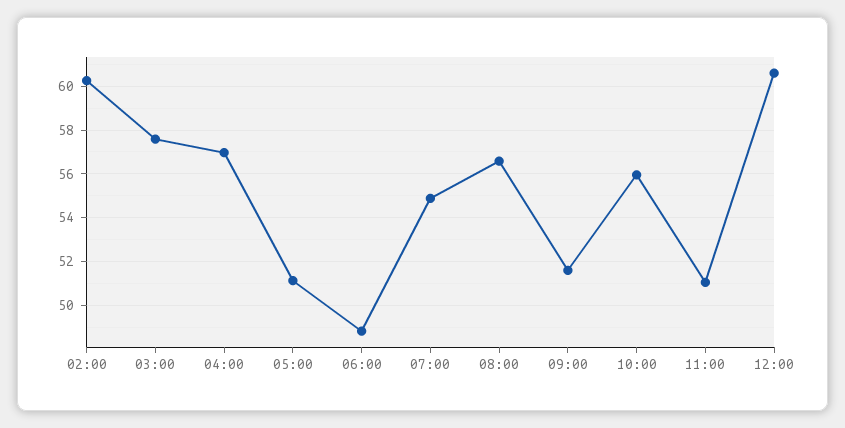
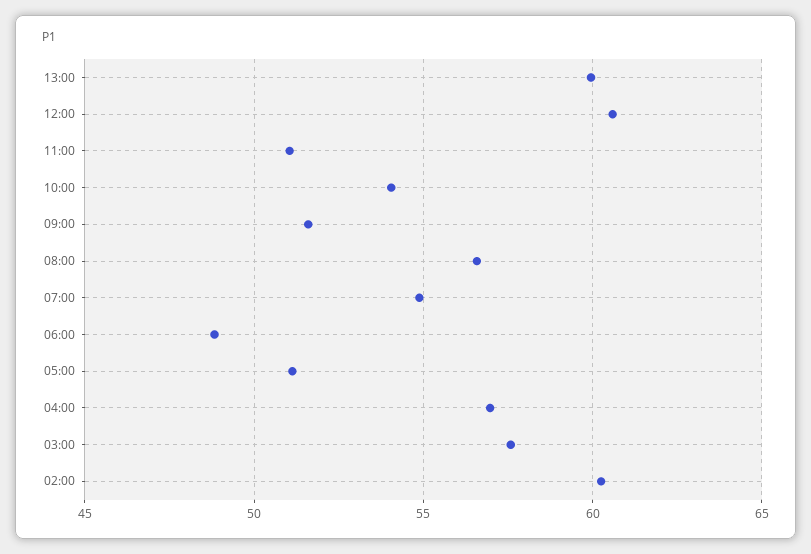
10:00: 56 -> 54
13:00: none -> 60

